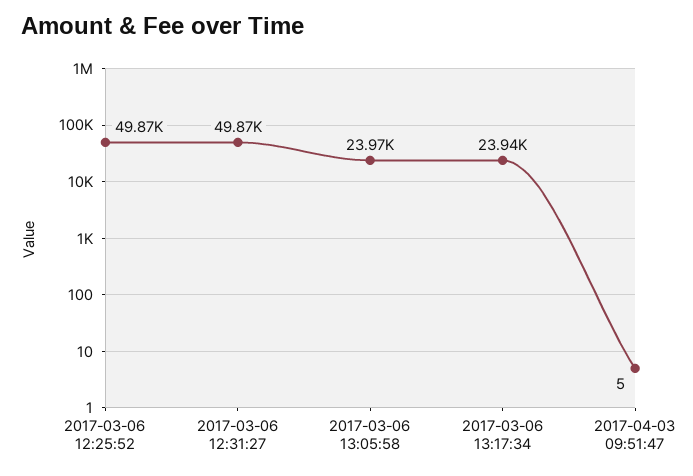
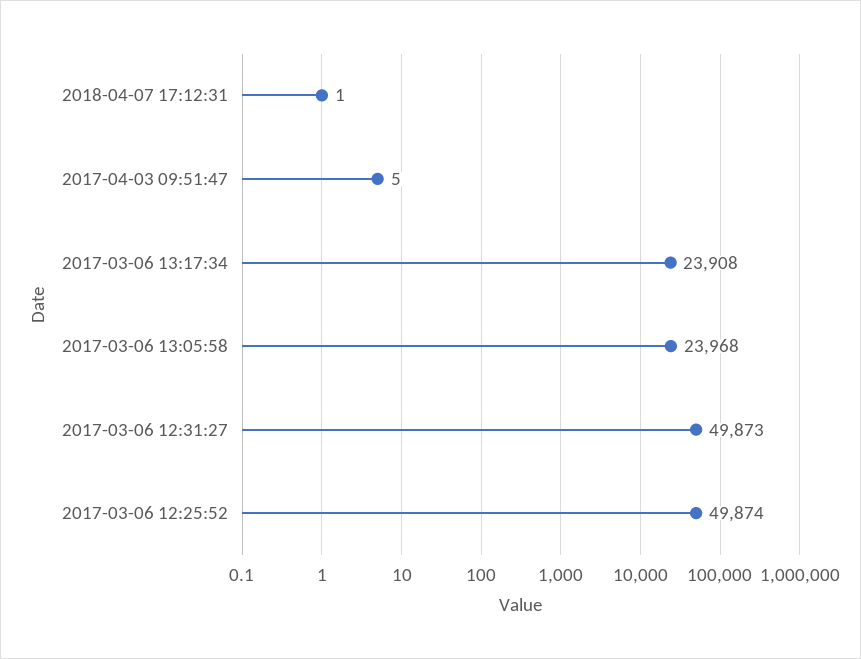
2017-03-06 13:17:34: 23940 -> 23908
2018-04-07 17:12:31: none -> 1

